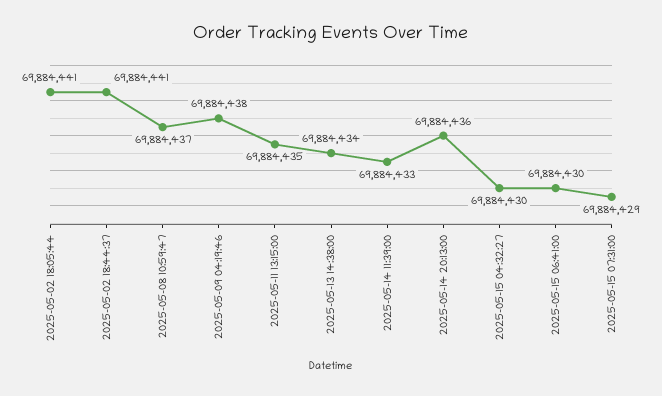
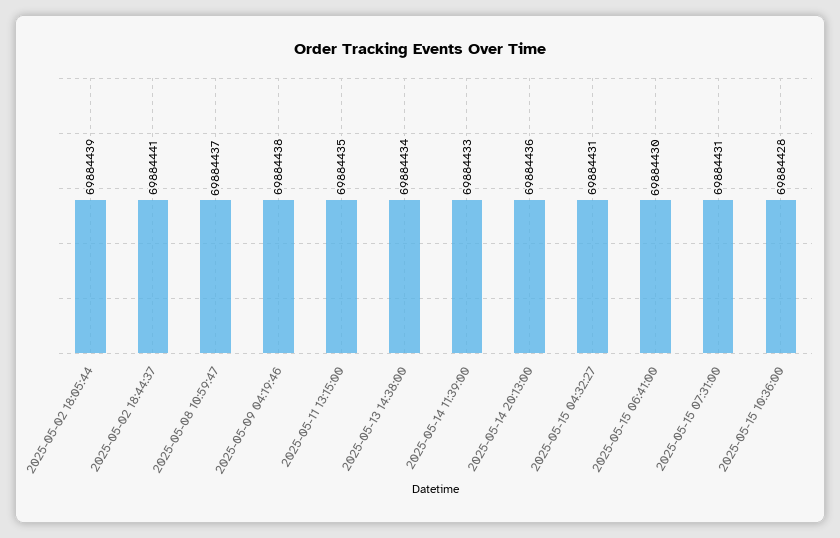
2025-05-02 18:05:44: 69884441 -> 69884439
2025-05-15 04:32:27: 69884430 -> 69884431
2025-05-15 07:31:00: 69884429 -> 69884431
2025-05-15 10:36:00: none -> 69884428

